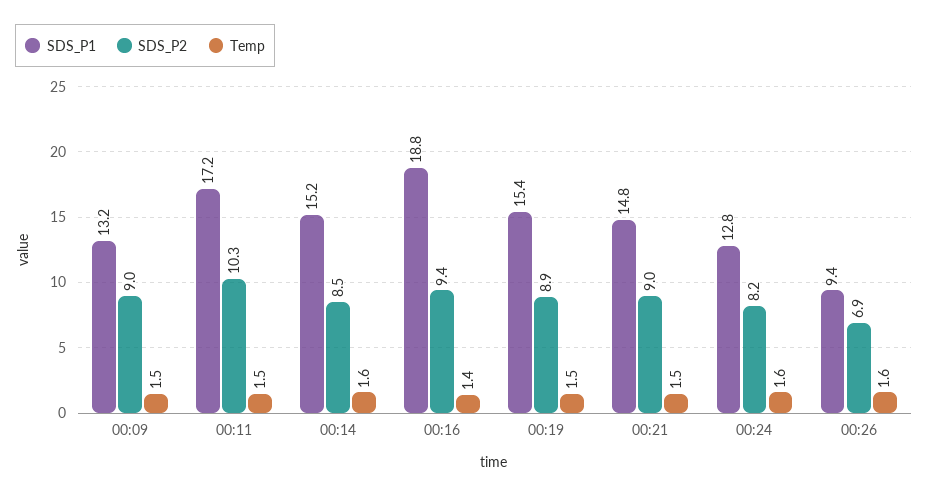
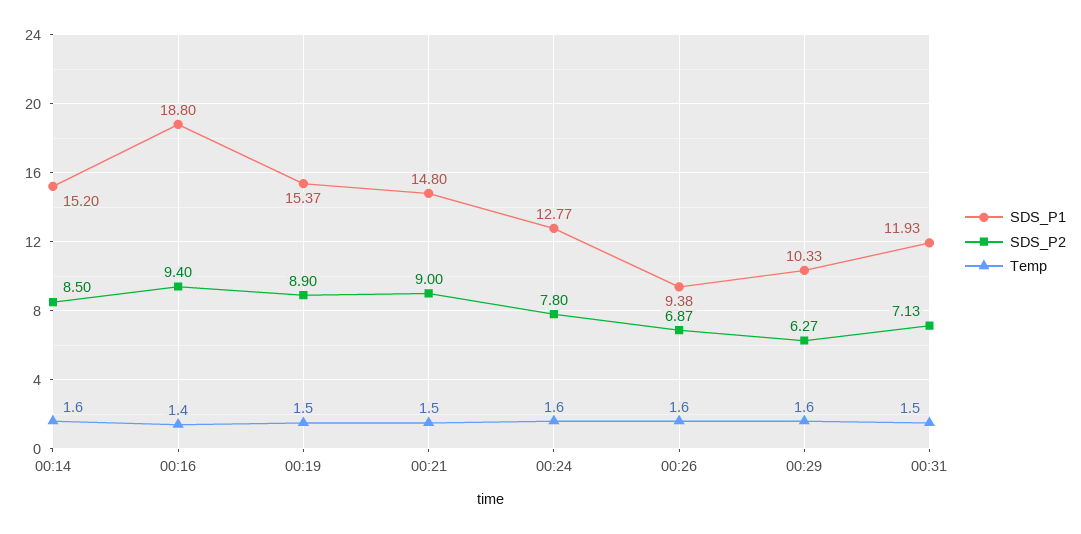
SDS_P1, 00:09: 13.2 -> none
SDS_P2, 00:09: 9 -> none
Temp, 00:09: 1.5 -> none
SDS_P1, 00:11: 17.2 -> none
SDS_P2, 00:11: 10.3 -> none
Temp, 00:11: 1.5 -> none
SDS_P2, 00:24: 8.2 -> 7.8
SDS_P1, 00:29: none -> 10.33
SDS_P2, 00:29: none -> 6.27
Temp, 00:29: none -> 1.6
SDS_P1, 00:31: none -> 11.93
SDS_P2, 00:31: none -> 7.13
Temp, 00:31: none -> 1.5

